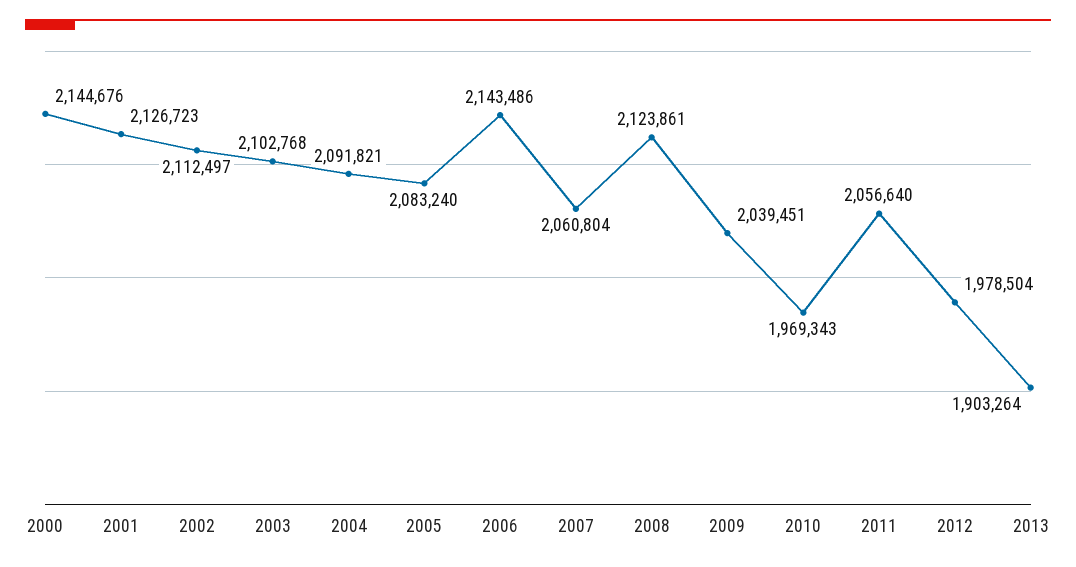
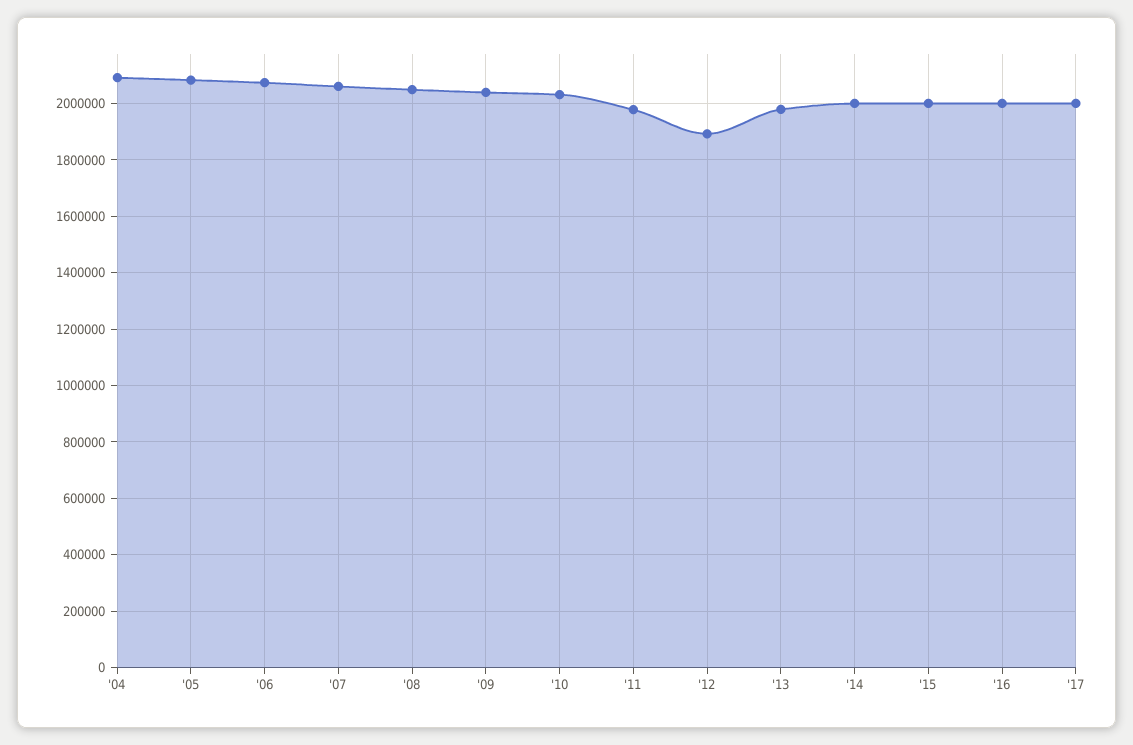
2000: 2144676 -> none
2001: 2126723 -> none
2002: 2112497 -> none
2003: 2102768 -> none
2006: 2143486 -> 2075000
2008: 2123861 -> 2050000
2010: 1969343 -> 2025000
2011: 2056640 -> 1975000
2012: 1978504 -> 1900000
2013: 1903264 -> 1975000
'14: none -> 2000000
'15: none -> 2000000
'16: none -> 2000000
'17: none -> 2000000

